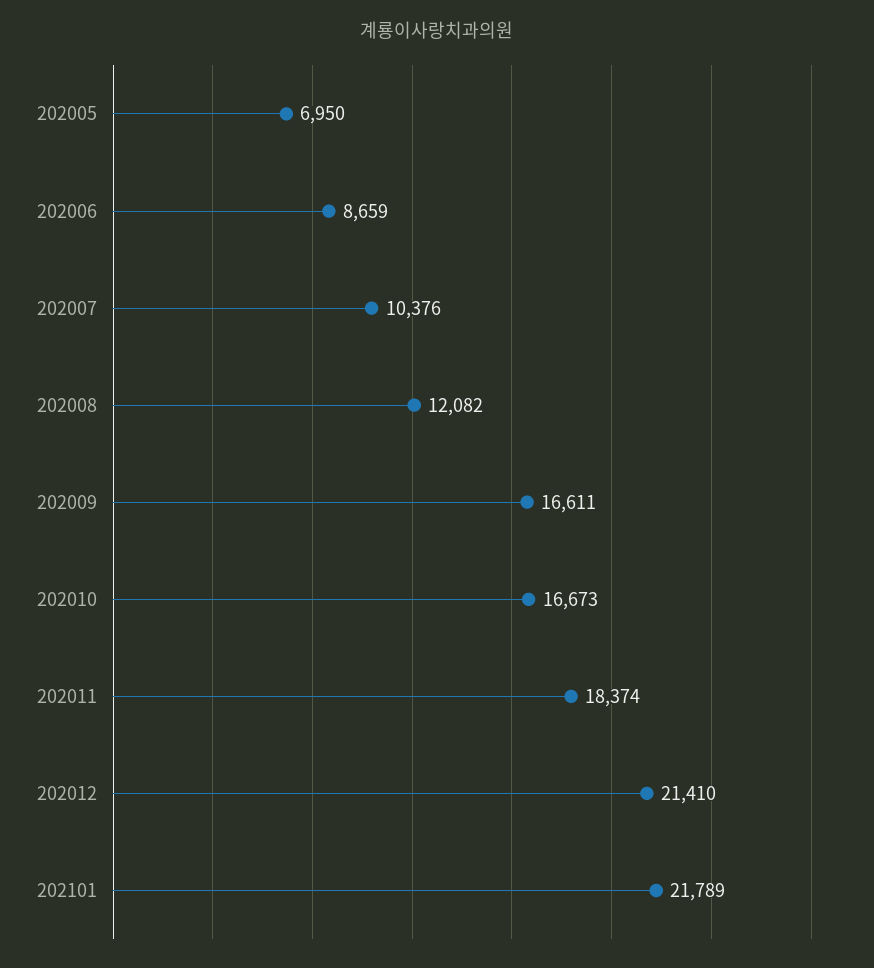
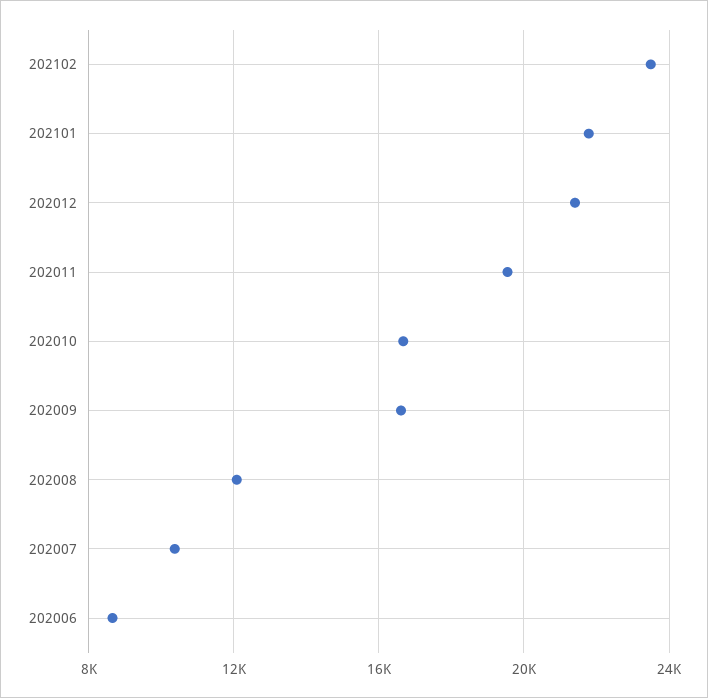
202005: 6950 -> none
202011: 18374 -> 19500
202102: none -> 23500

